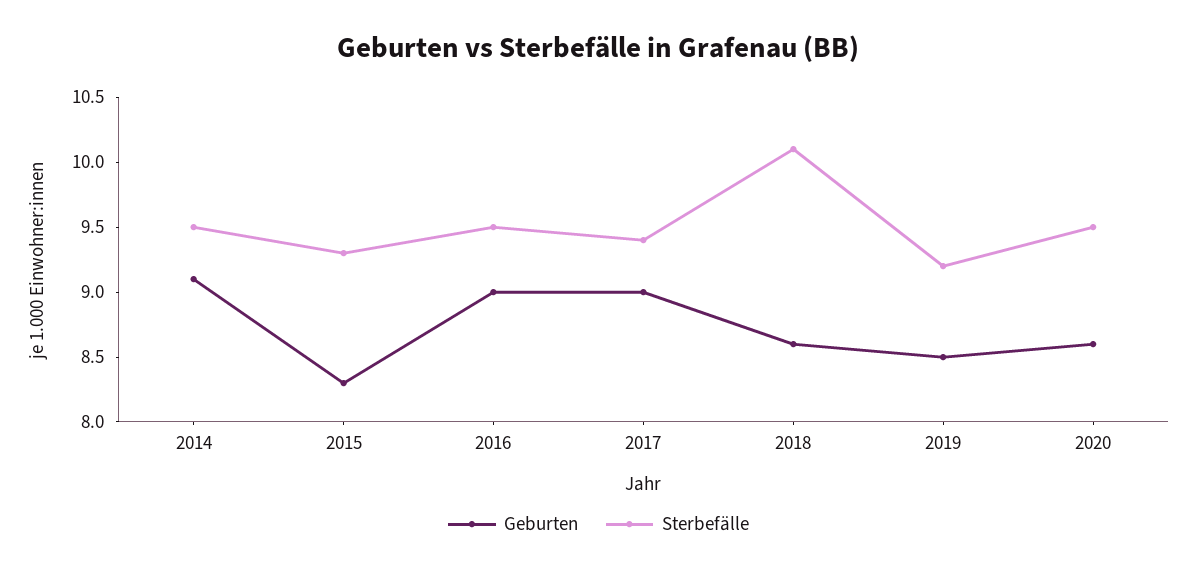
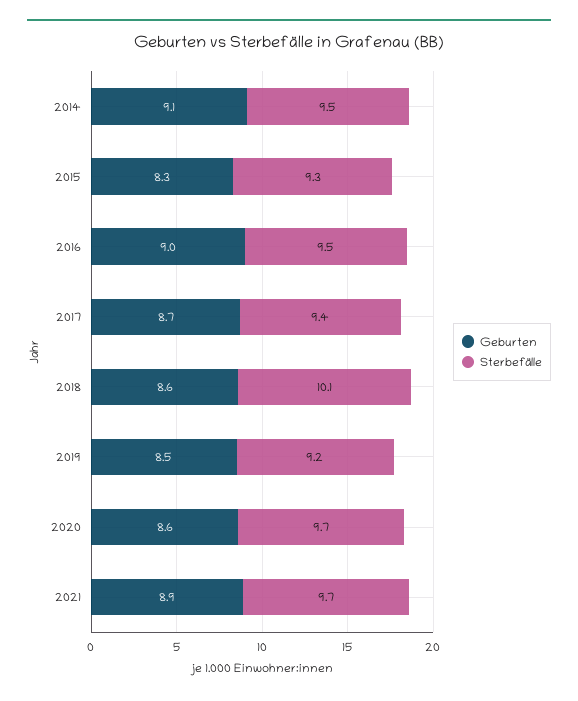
Geburten, 2017: 9 -> 8.7
Sterbefälle, 2020: 9.5 -> 9.7
Geburten, 2021: none -> 8.9
Sterbefälle, 2021: none -> 9.7

